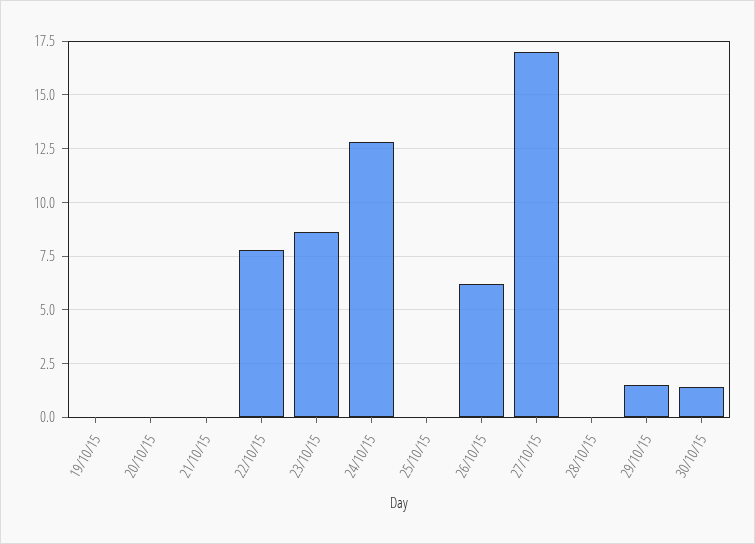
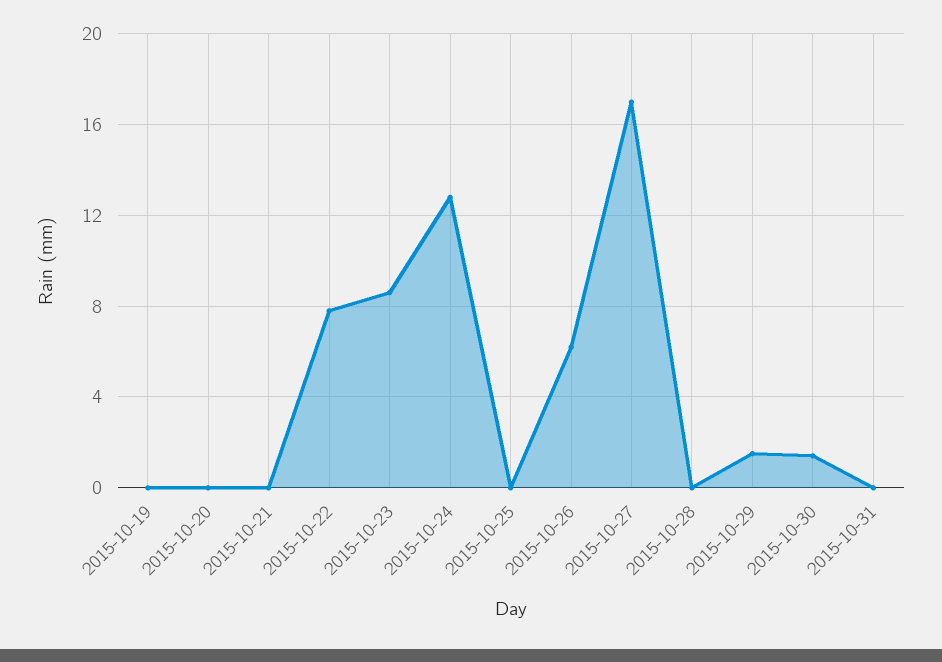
2015-10-31: none -> 0

